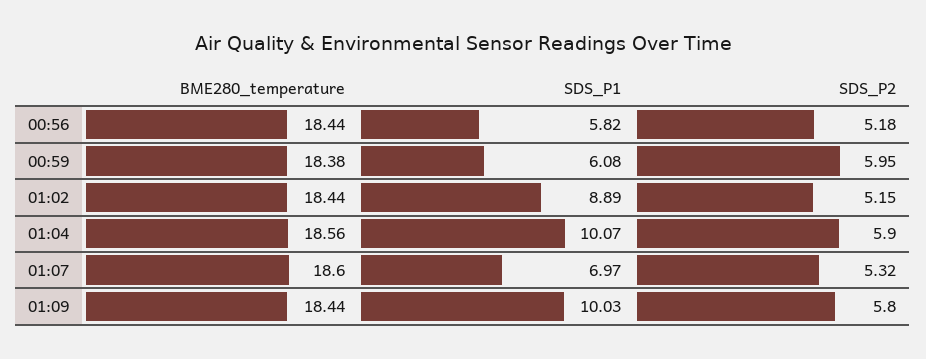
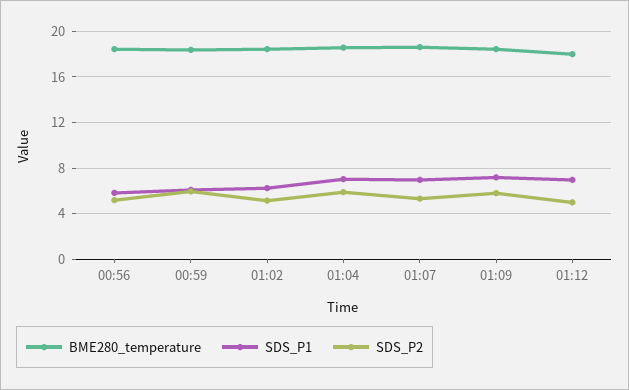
SDS_P1, 01:02: 8.89 -> 6
SDS_P1, 01:04: 10.07 -> 7
SDS_P1, 01:09: 10.03 -> 7
BME280_temperature, 01:12: none -> 18
SDS_P1, 01:12: none -> 7
SDS_P2, 01:12: none -> 5

